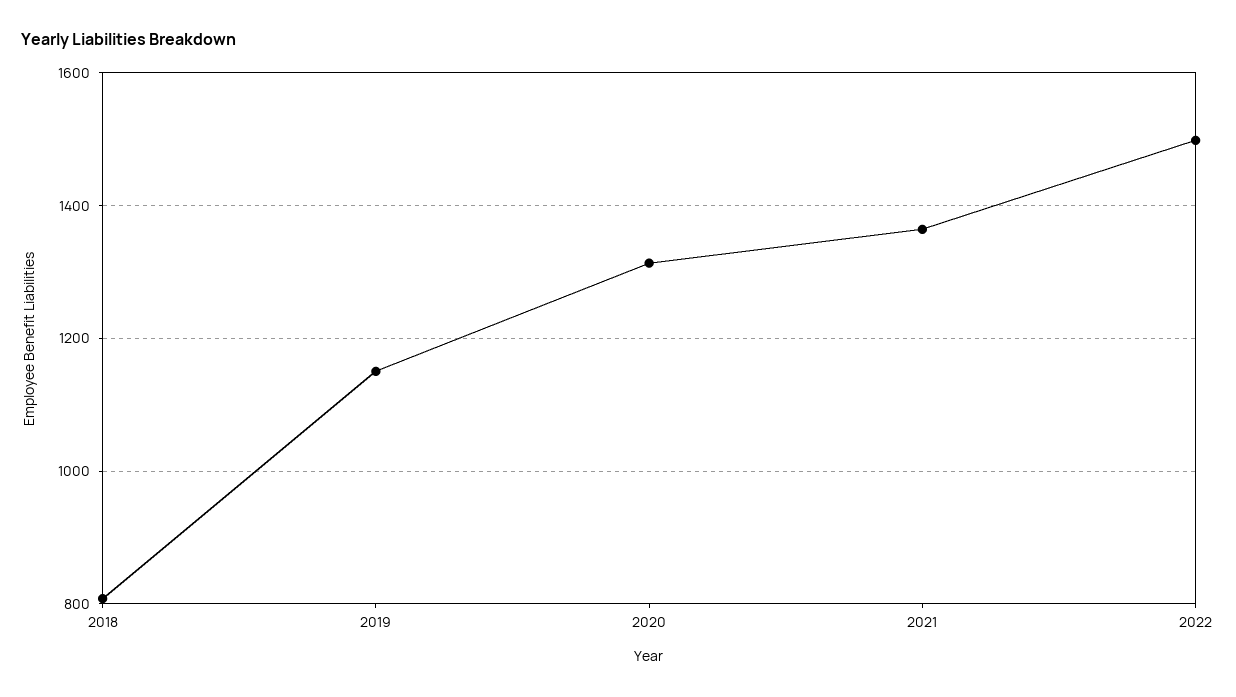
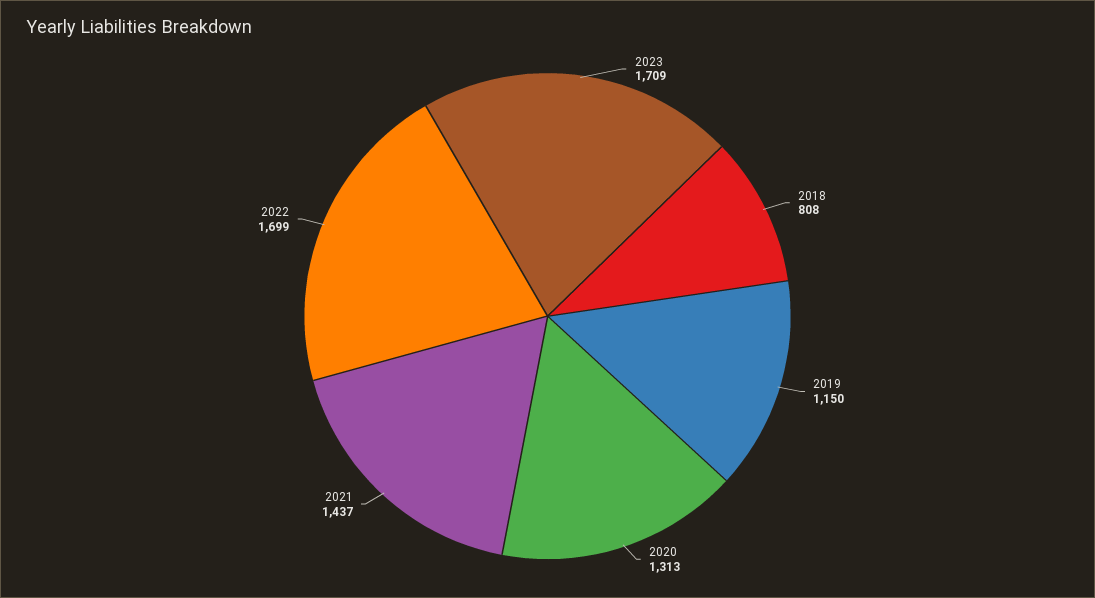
2021: 1360 -> 1437
2022: 1500 -> 1699
2023: none -> 1709

